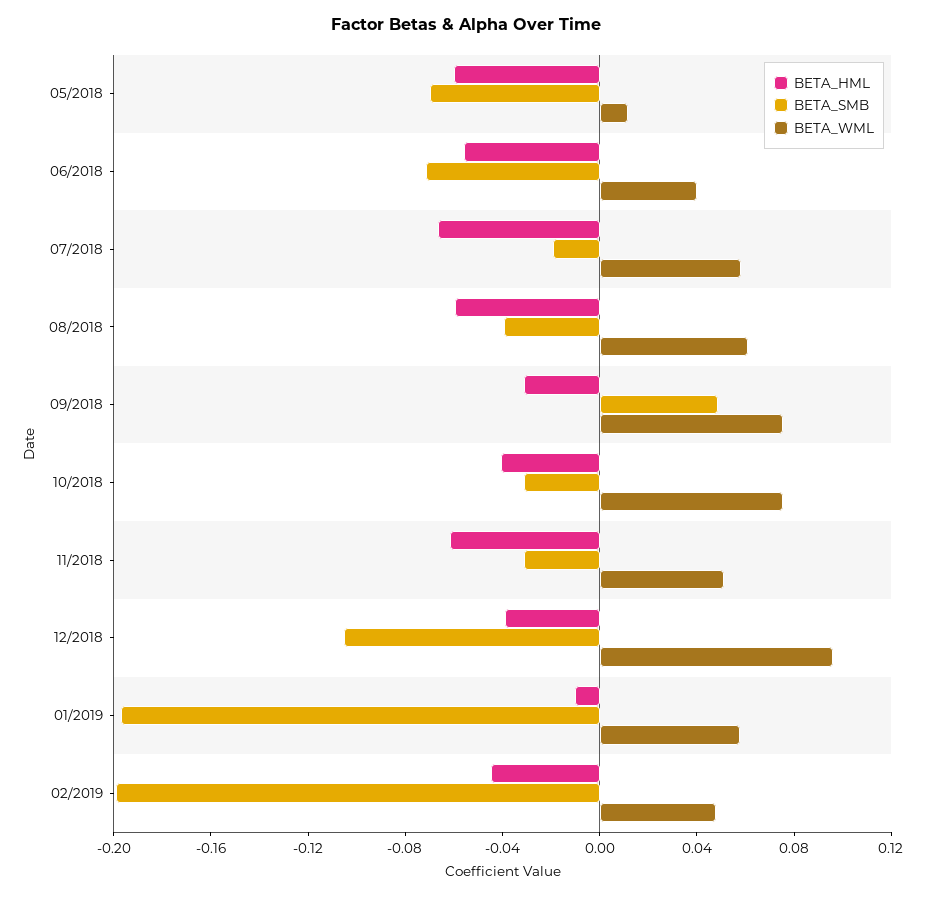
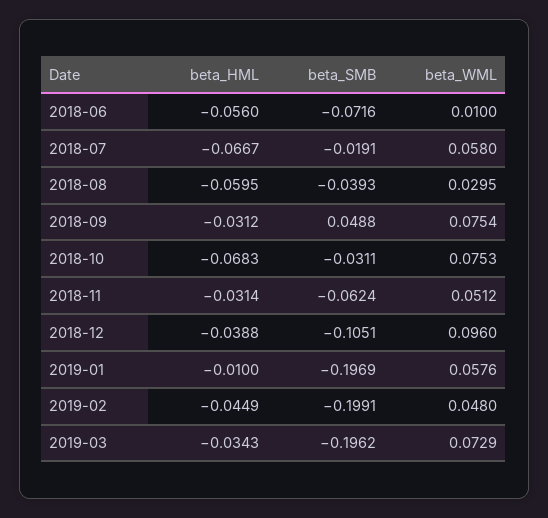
BETA_HML, 05/2018: -0.06 -> none
BETA_SMB, 05/2018: -0.07 -> none
BETA_WML, 05/2018: 0.01 -> none
BETA_WML, 06/2018: 0.04 -> 0.01
BETA_WML, 08/2018: 0.06 -> 0.0295
BETA_HML, 10/2018: -0.04 -> -0.0683
BETA_HML, 11/2018: -0.06 -> -0.0314
BETA_SMB, 11/2018: -0.03 -> -0.0624
BETA_HML, 2019-03: none -> -0.0343
BETA_SMB, 2019-03: none -> -0.1962
BETA_WML, 2019-03: none -> 0.0729

